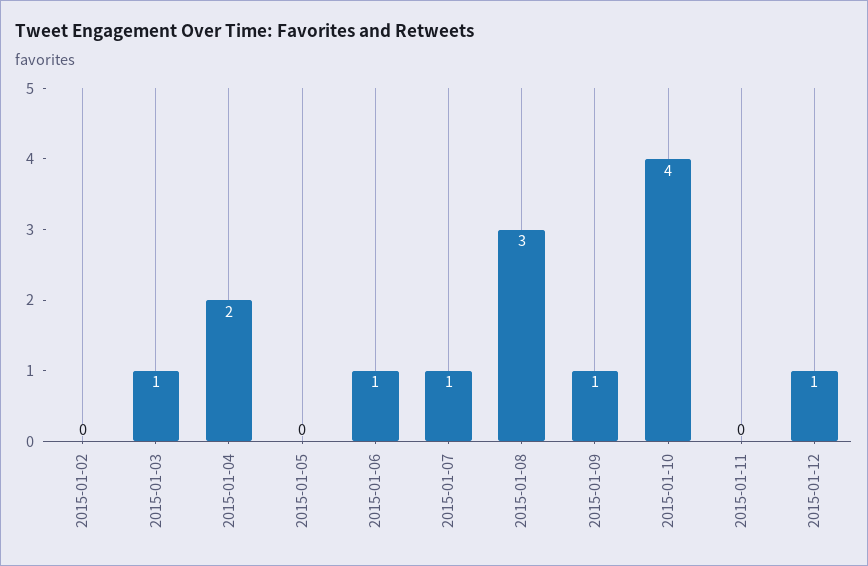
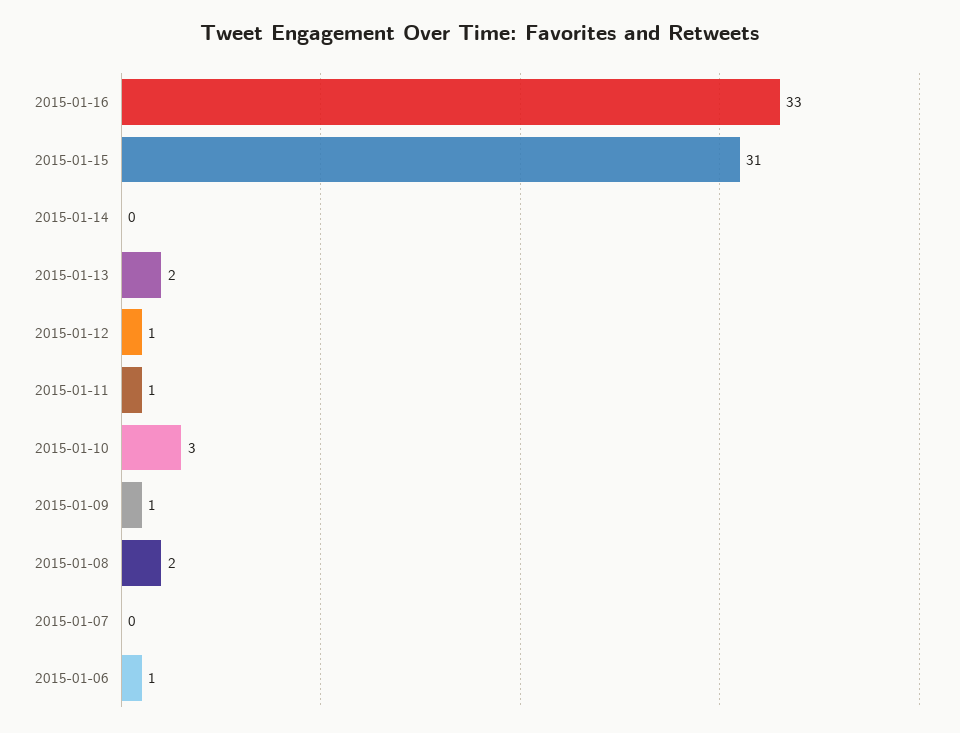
2015-01-02: 0 -> none
2015-01-03: 1 -> none
2015-01-04: 2 -> none
2015-01-05: 0 -> none
2015-01-07: 1 -> 0
2015-01-08: 3 -> 2
2015-01-10: 4 -> 3
2015-01-11: 0 -> 1
2015-01-16: none -> 33
2015-01-15: none -> 31
2015-01-14: none -> 0
2015-01-13: none -> 2

